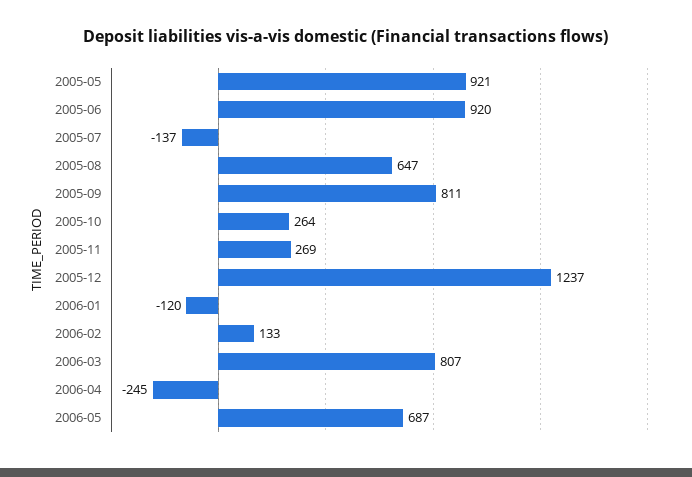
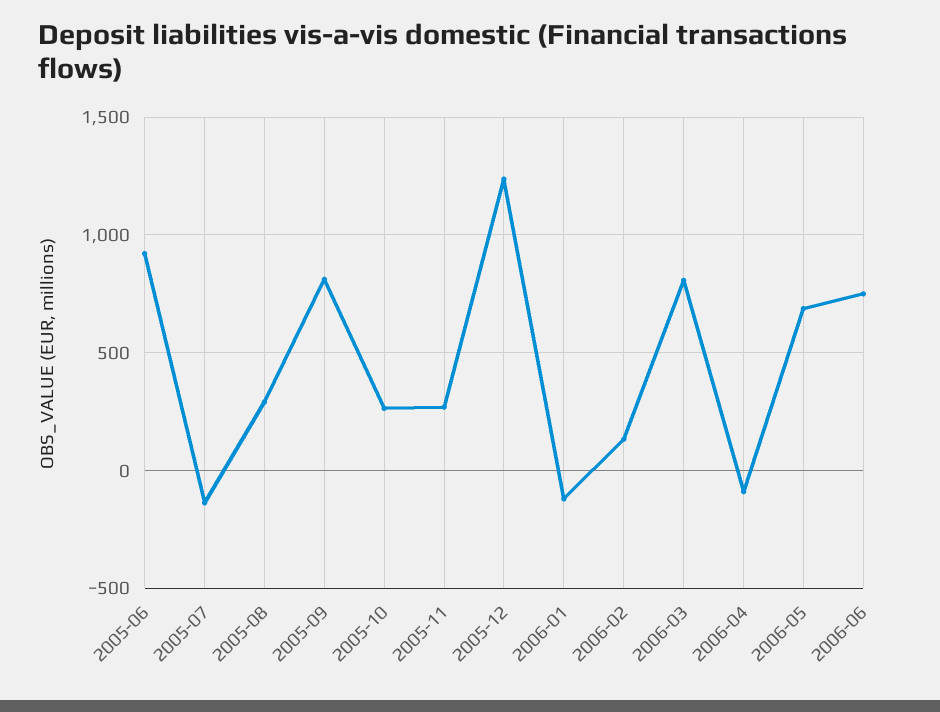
2005-05: 921 -> none
2005-08: 647 -> 300
2006-04: -245 -> -100
2006-06: none -> 750

